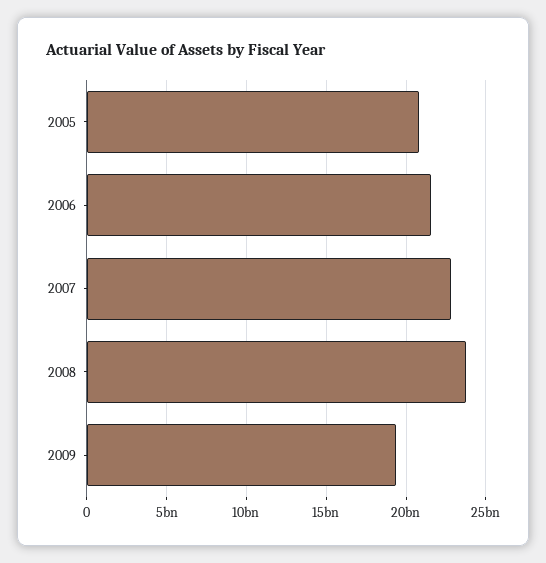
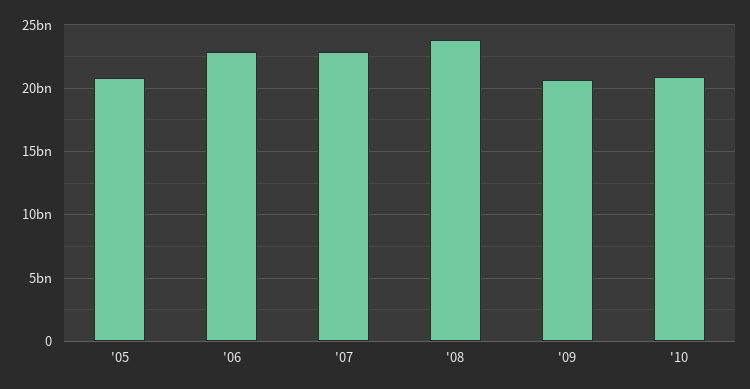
2006: 21500000000 -> 23000000000
2009: 19500000000 -> 20500000000
'10: none -> 21000000000

